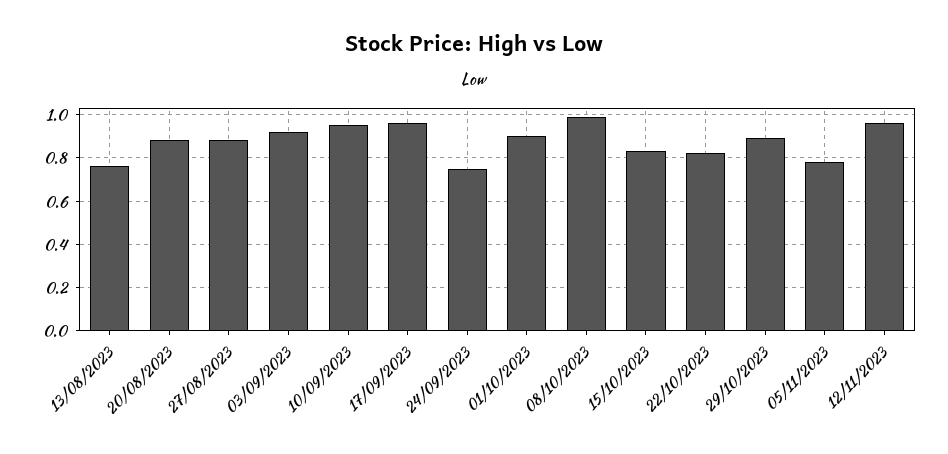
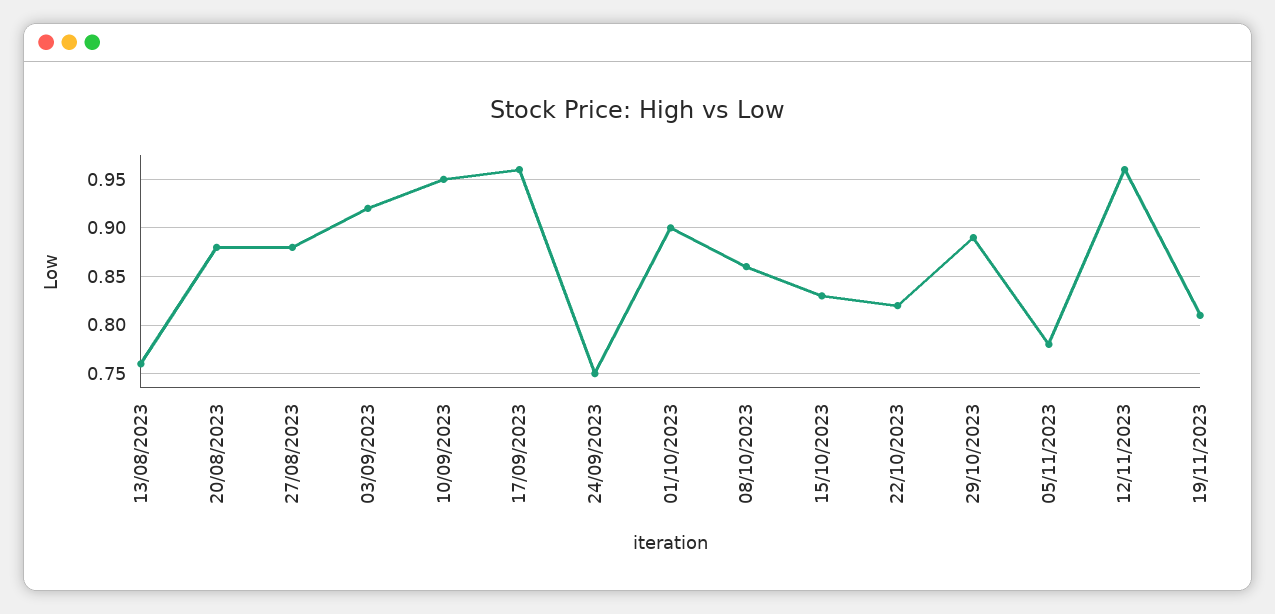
08/10/2023: 1 -> 0.86
19/11/2023: none -> 0.81

